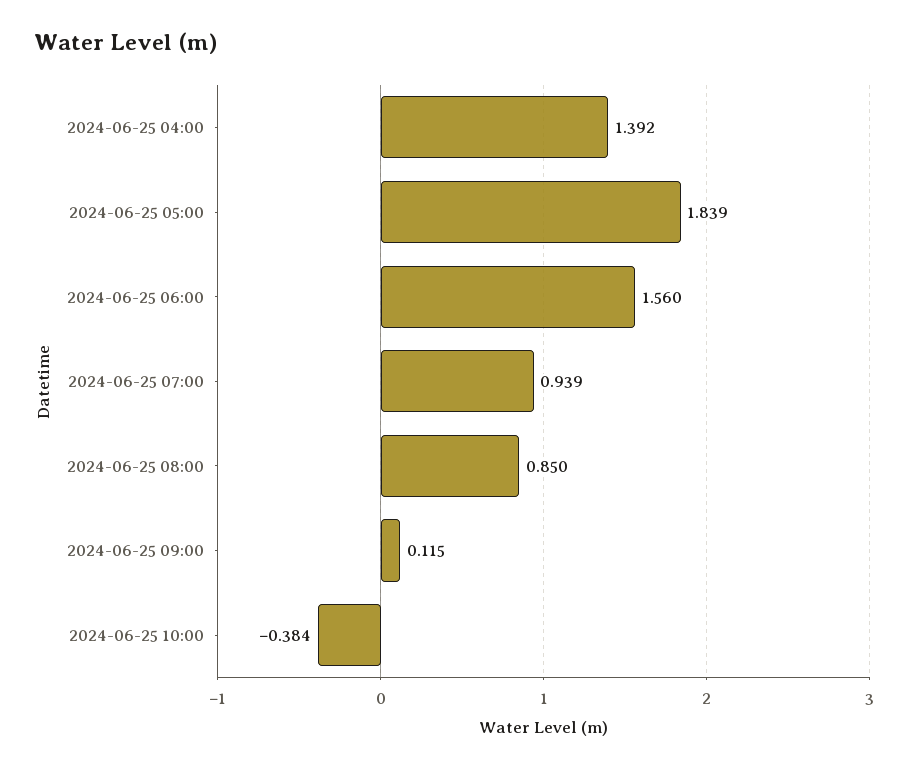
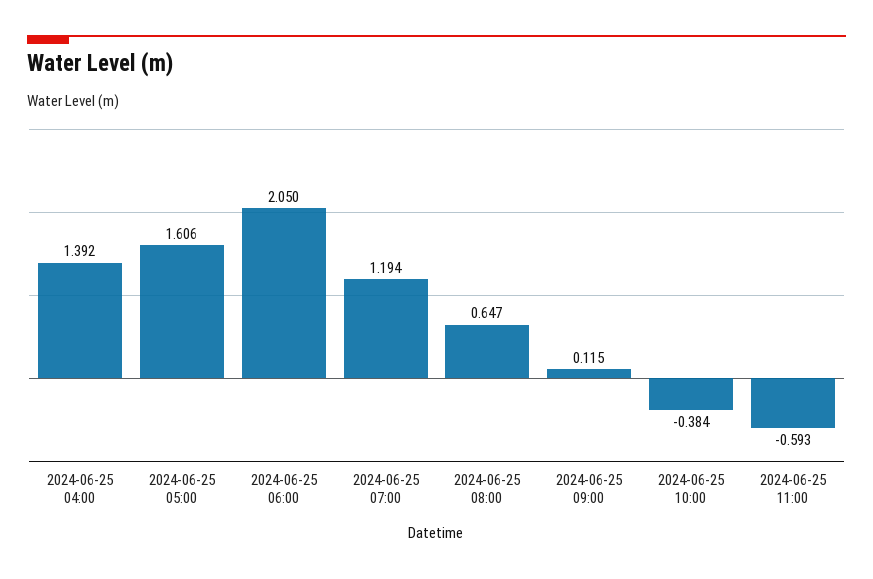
2024-06-25 05:00: 1.839 -> 1.606
2024-06-25 06:00: 1.56 -> 2.05
2024-06-25 07:00: 0.939 -> 1.194
2024-06-25 08:00: 0.85 -> 0.647
2024-06-25 11:00: none -> -0.593

